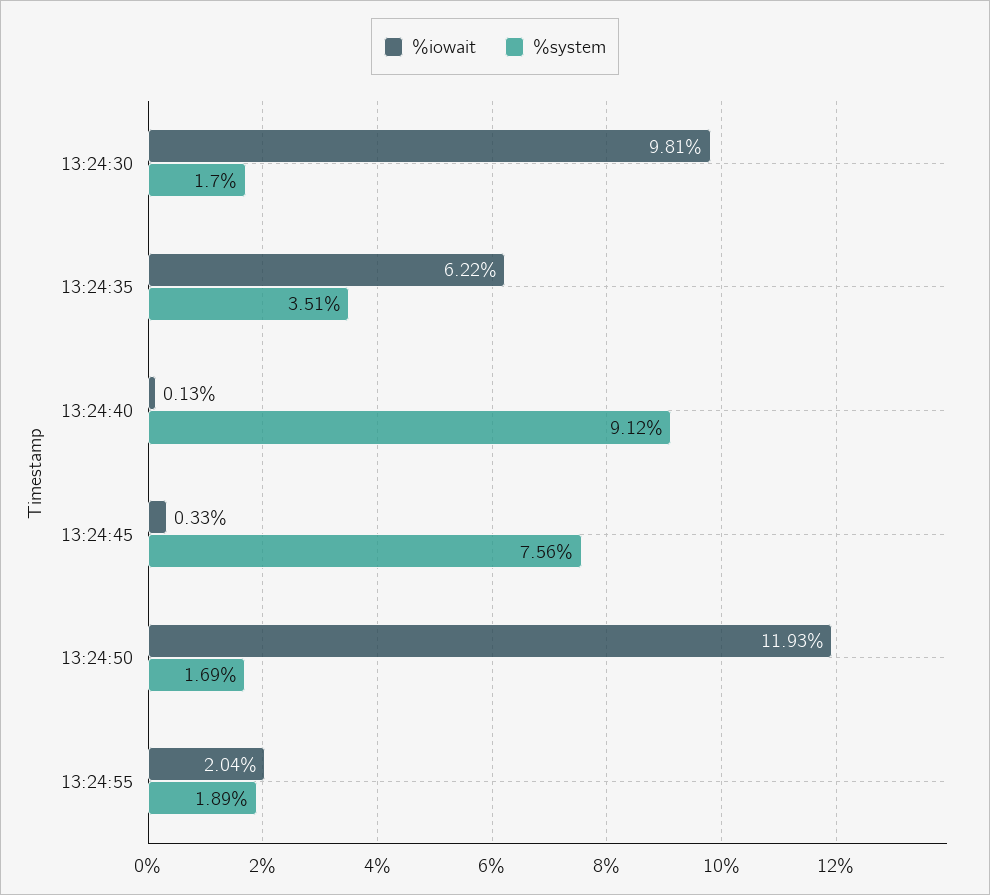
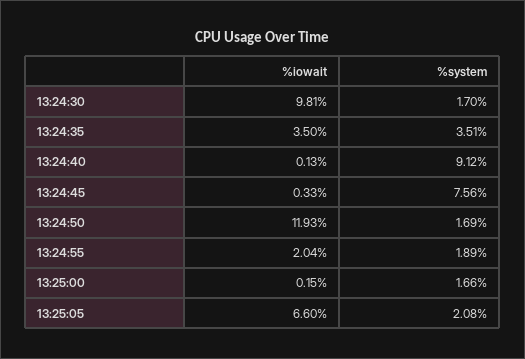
%iowait, 13:24:35: 6.22 -> 3.5
%iowait, 13:25:00: none -> 0.15
%system, 13:25:00: none -> 1.66
%iowait, 13:25:05: none -> 6.6
%system, 13:25:05: none -> 2.08

